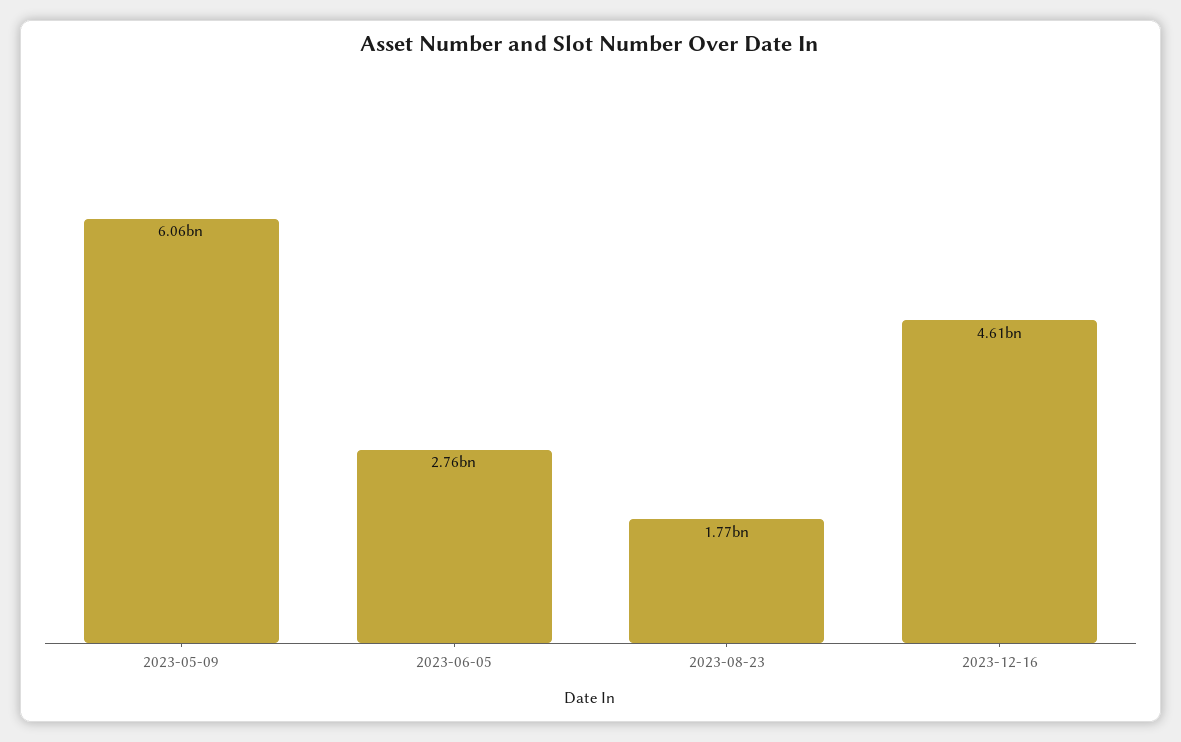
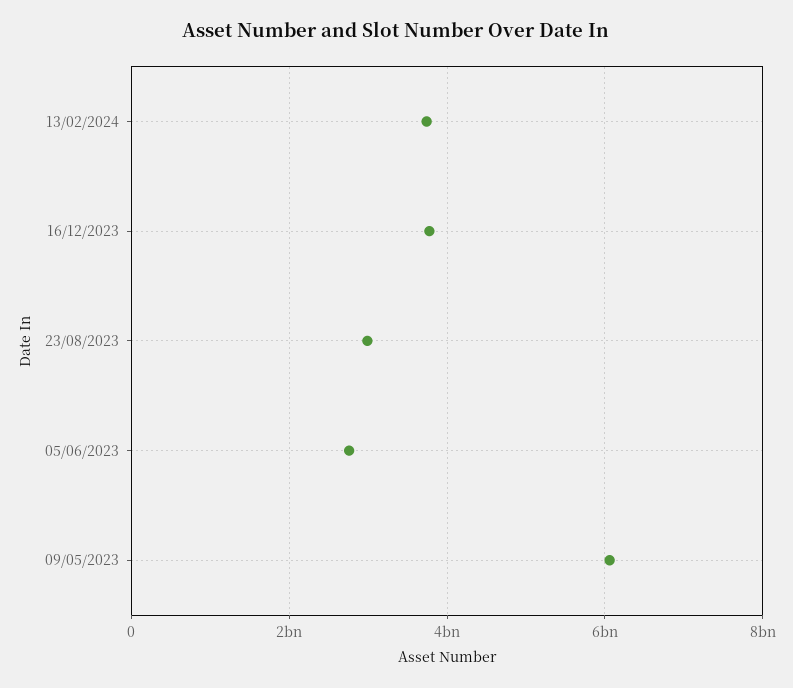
2023-08-23: 1770000000 -> 3000000000
2023-12-16: 4610000000 -> 3800000000
13/02/2024: none -> 3800000000

